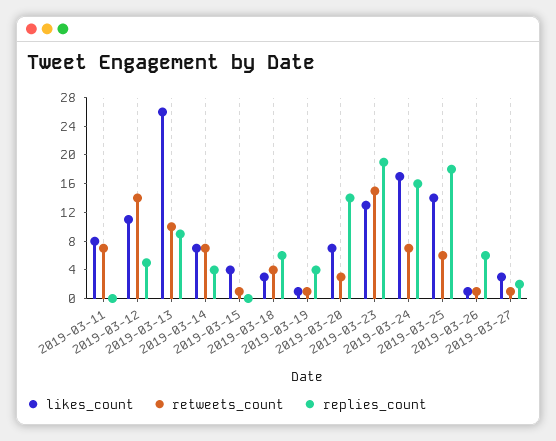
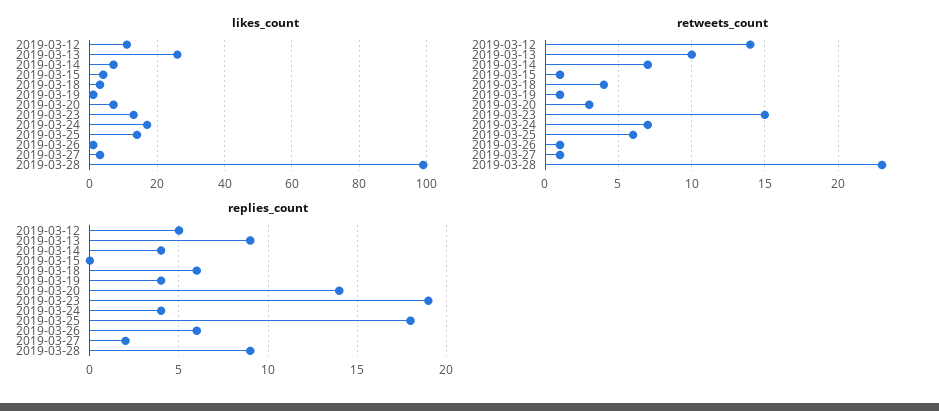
likes_count, 2019-03-11: 8 -> none
retweets_count, 2019-03-11: 8 -> none
replies_count, 2019-03-11: 0 -> none
replies_count, 2019-03-24: 16 -> 4
likes_count, 2019-03-28: none -> 100
retweets_count, 2019-03-28: none -> 23
replies_count, 2019-03-28: none -> 9

